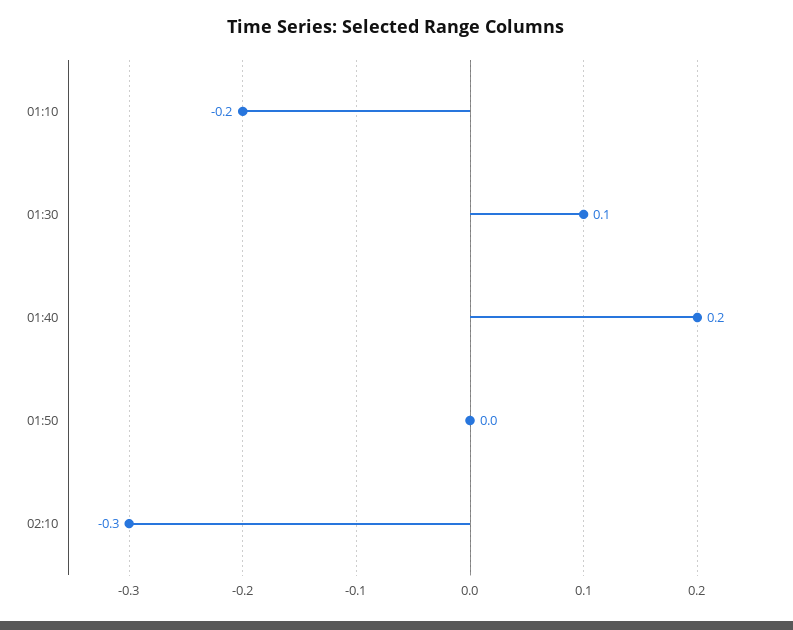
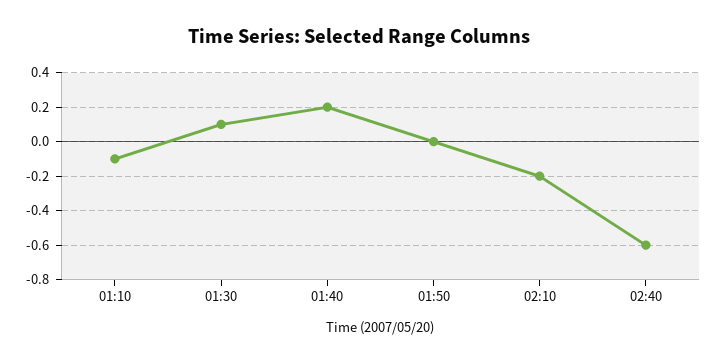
01:10: -0.2 -> -0.1
02:10: -0.3 -> -0.2
02:40: none -> -0.6

